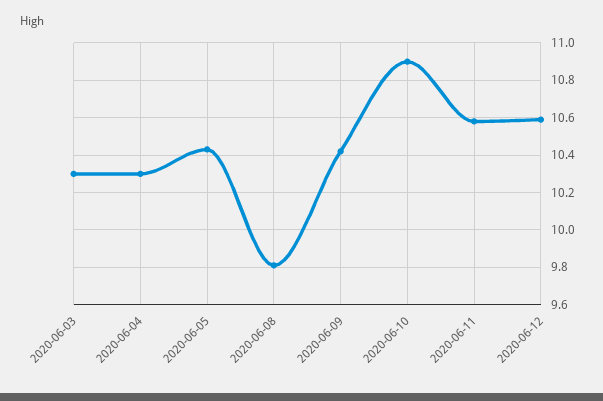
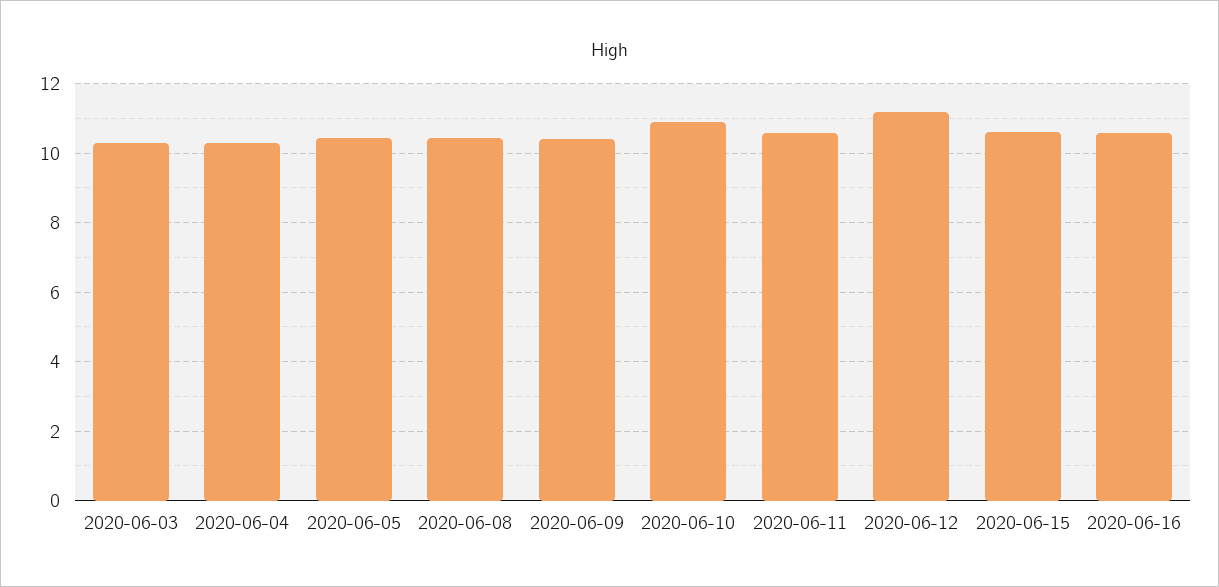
2020-06-08: 9.8 -> 10.4
2020-06-12: 10.6 -> 11.2
2020-06-15: none -> 10.6
2020-06-16: none -> 10.6

